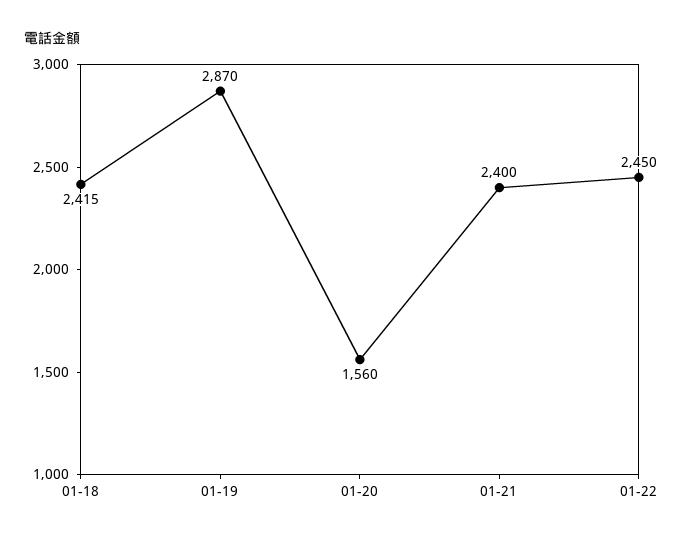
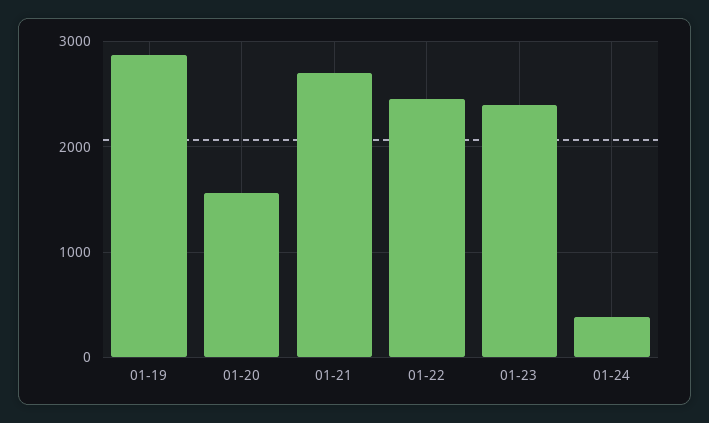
01-18: 2415 -> none
01-21: 2400 -> 2700
01-23: none -> 2400
01-24: none -> 400

